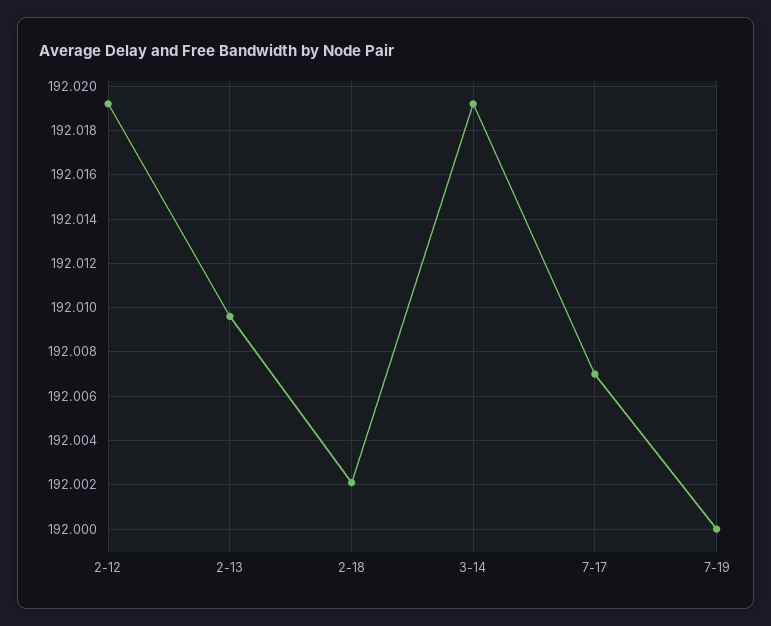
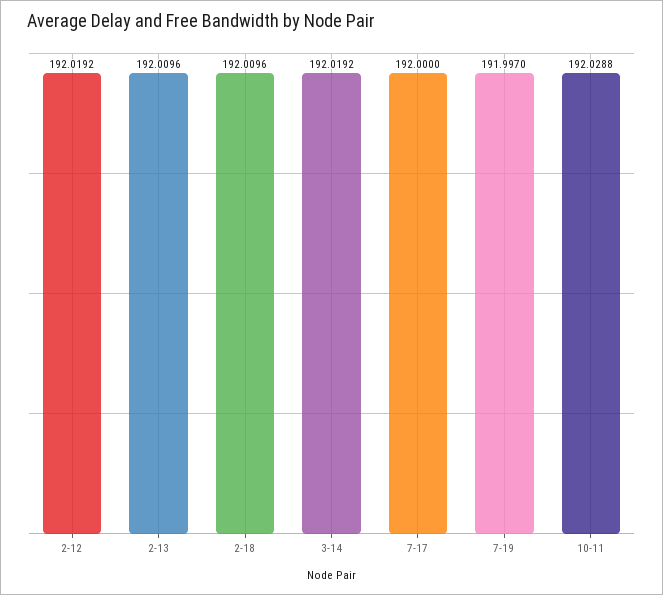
2-18: 192.002 -> 192.0096
7-17: 192.007 -> 192
7-19: 192 -> 191.997
10-11: none -> 192.0288

